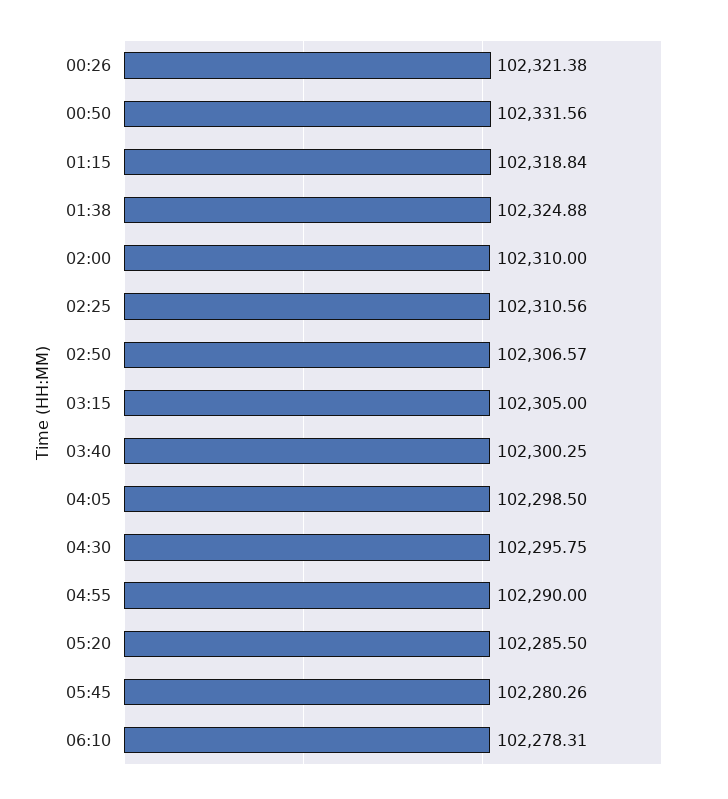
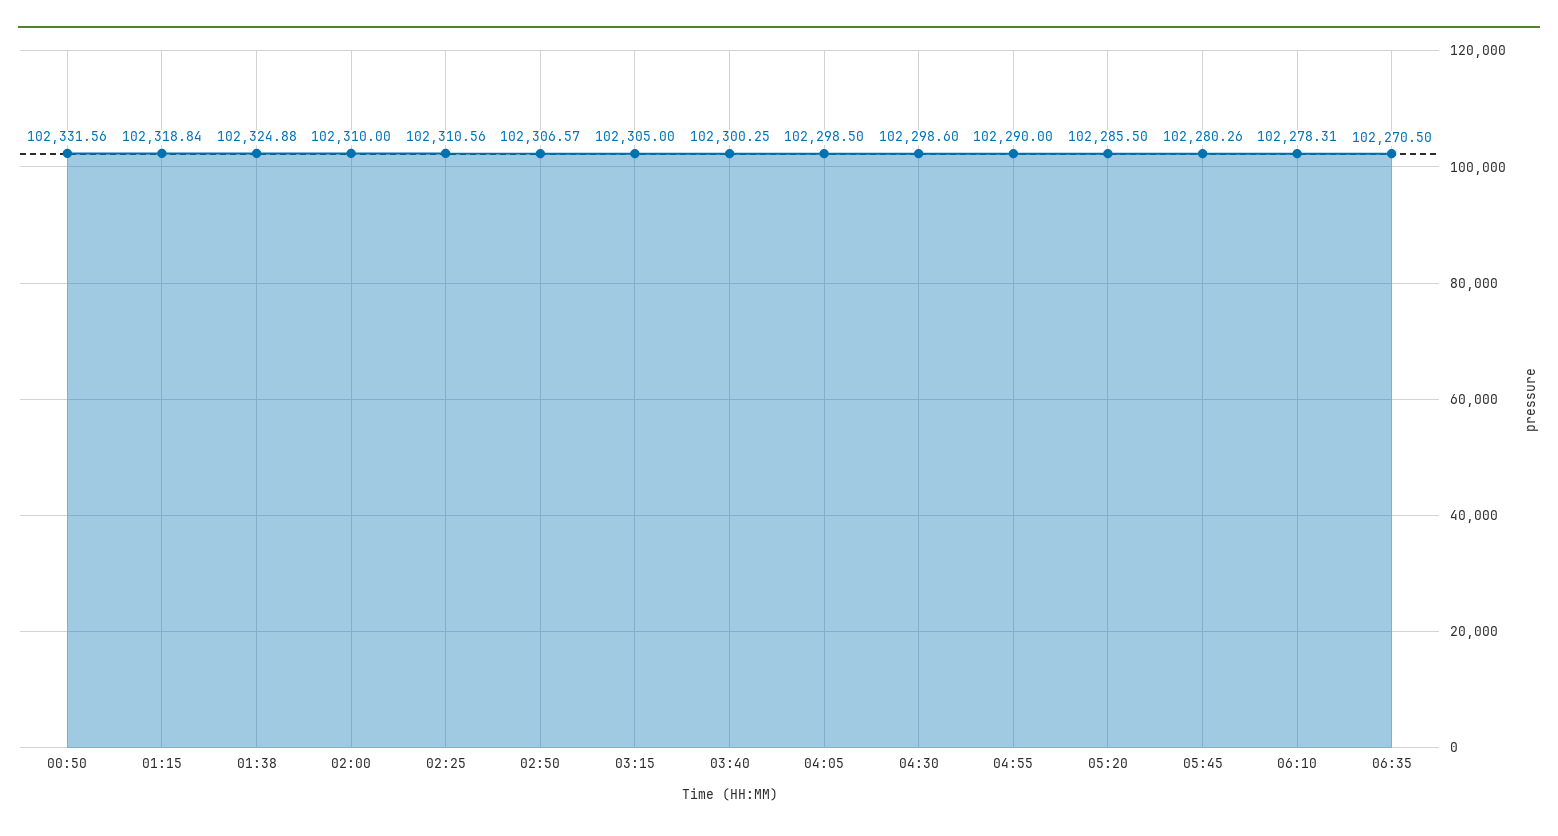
00:26: 102321.38 -> none
04:30: 102295.75 -> 102298.6
06:35: none -> 102270.5

